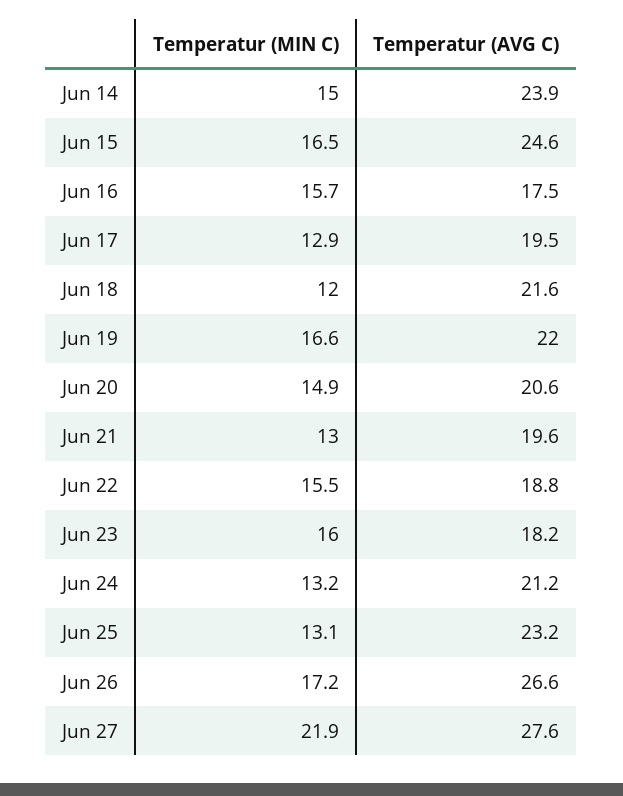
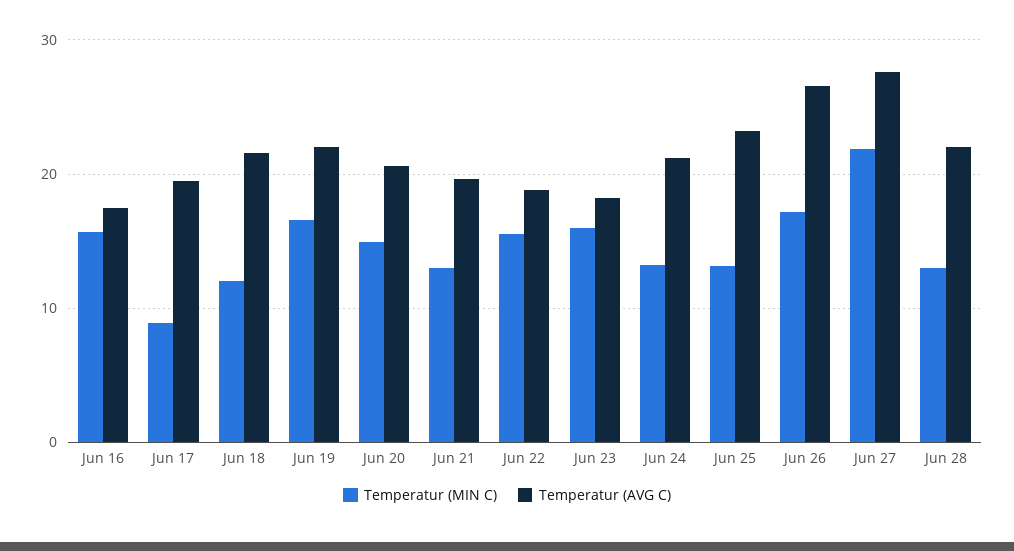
Temperatur (MIN C), Jun 14: 15 -> none
Temperatur (AVG C), Jun 14: 23.9 -> none
Temperatur (MIN C), Jun 15: 16.5 -> none
Temperatur (AVG C), Jun 15: 24.6 -> none
Temperatur (MIN C), Jun 17: 12.9 -> 9
Temperatur (MIN C), Jun 28: none -> 13
Temperatur (AVG C), Jun 28: none -> 22

